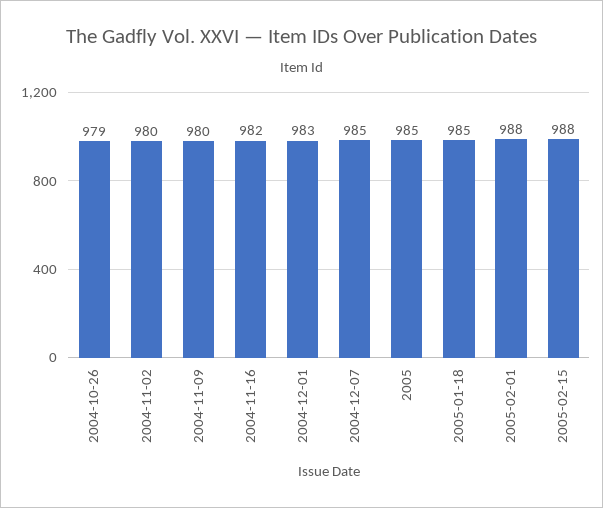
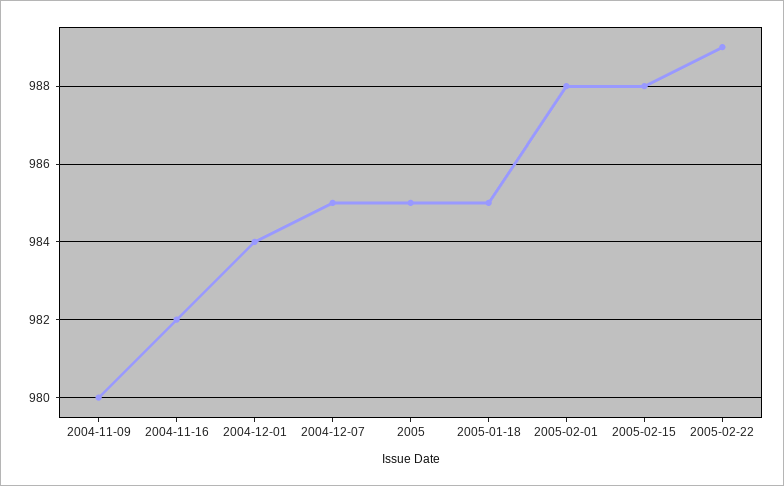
2004-10-26: 979 -> none
2004-11-02: 980 -> none
2004-12-01: 983 -> 984
2005-02-22: none -> 989

